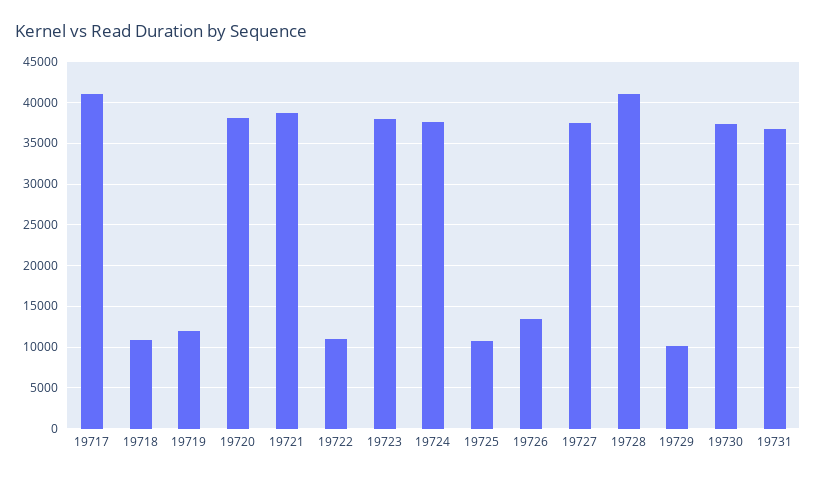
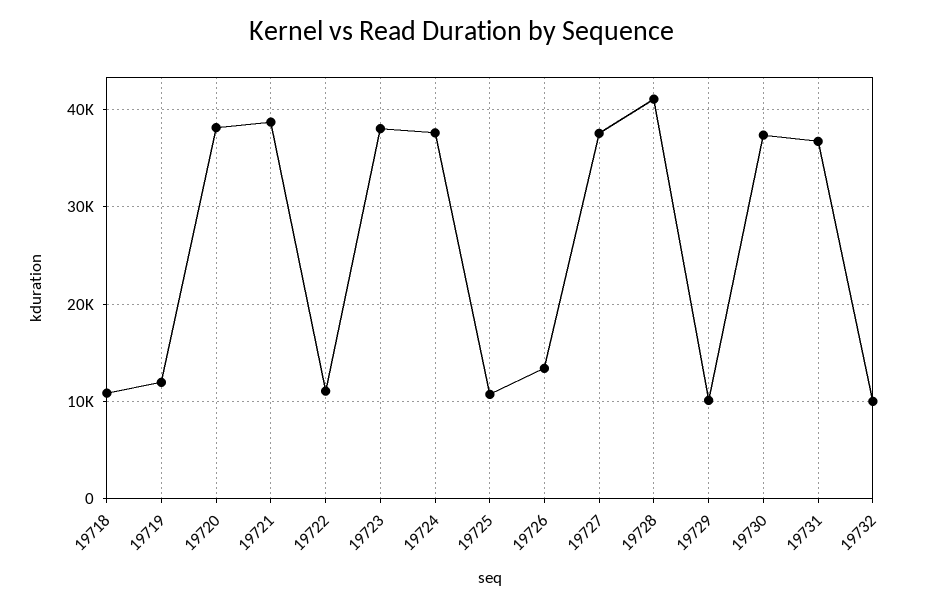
19717: 41000 -> none
19732: none -> 10000

